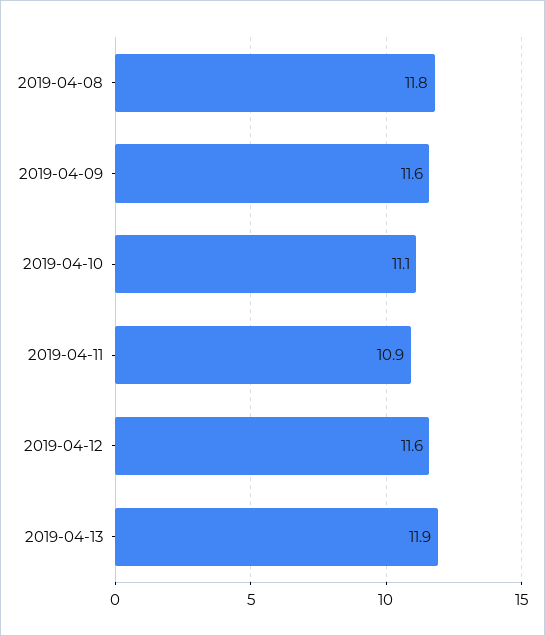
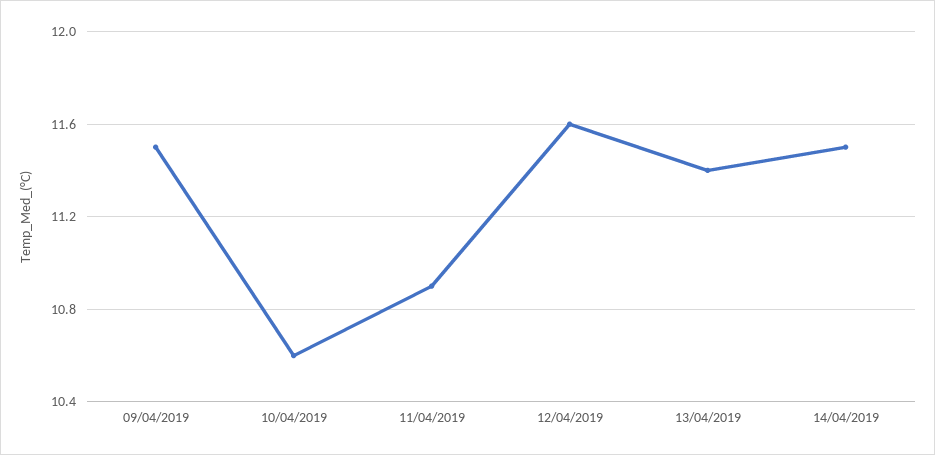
2019-04-08: 11.8 -> none
2019-04-09: 11.6 -> 11.5
2019-04-10: 11.1 -> 10.6
2019-04-13: 11.9 -> 11.4
14/04/2019: none -> 11.5

